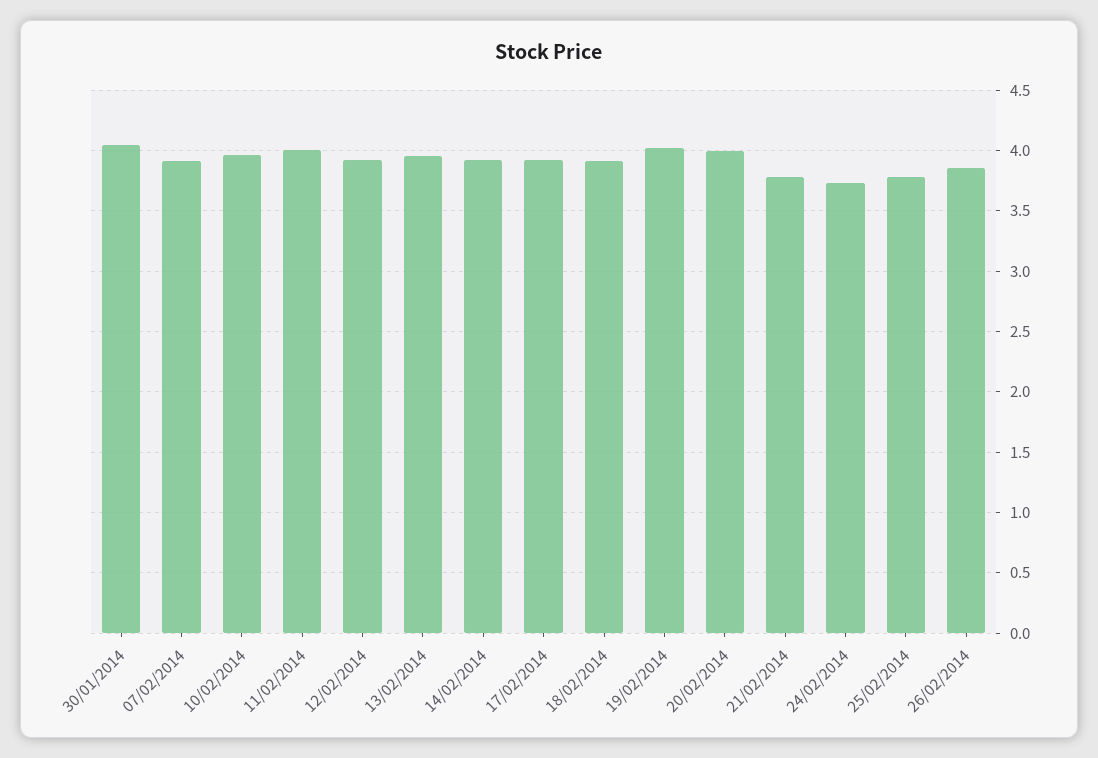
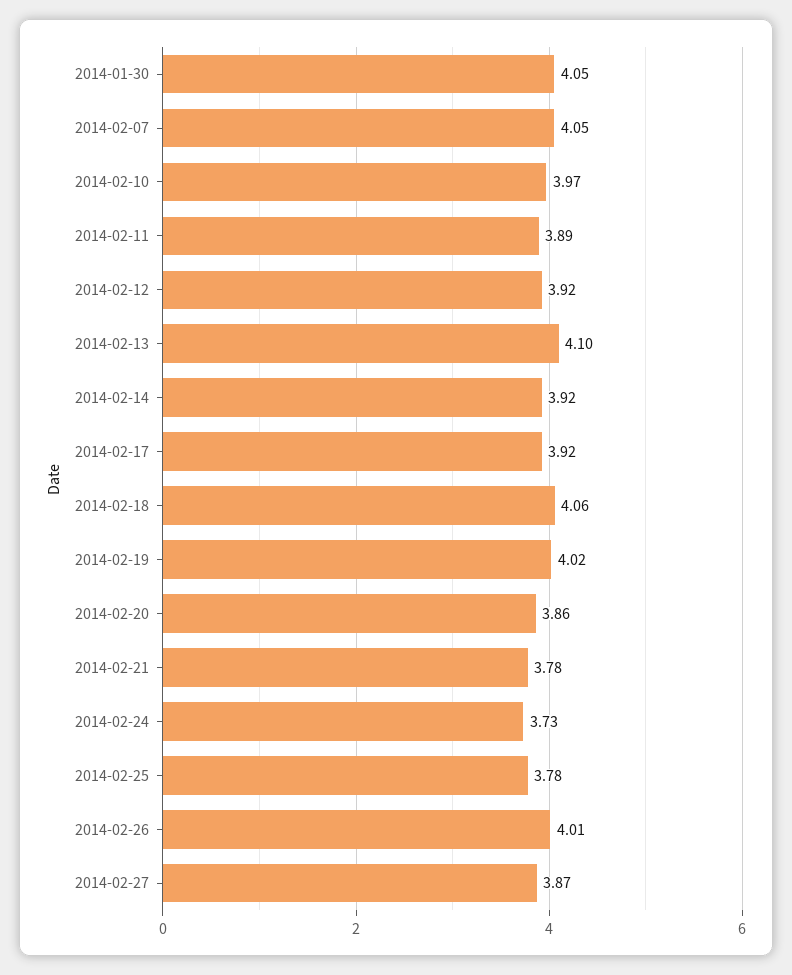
07/02/2014: 3.9 -> 4.05
11/02/2014: 4 -> 3.89
13/02/2014: 3.95 -> 4.1
18/02/2014: 3.9 -> 4.06
20/02/2014: 4 -> 3.86
26/02/2014: 3.85 -> 4.01
2014-02-27: none -> 3.87

